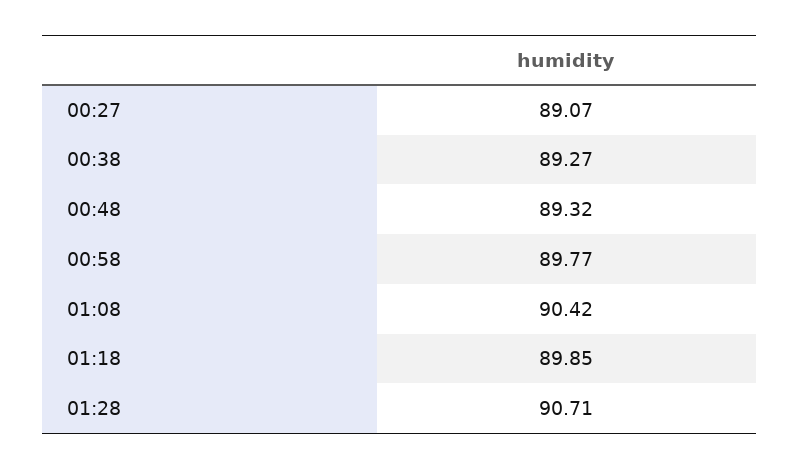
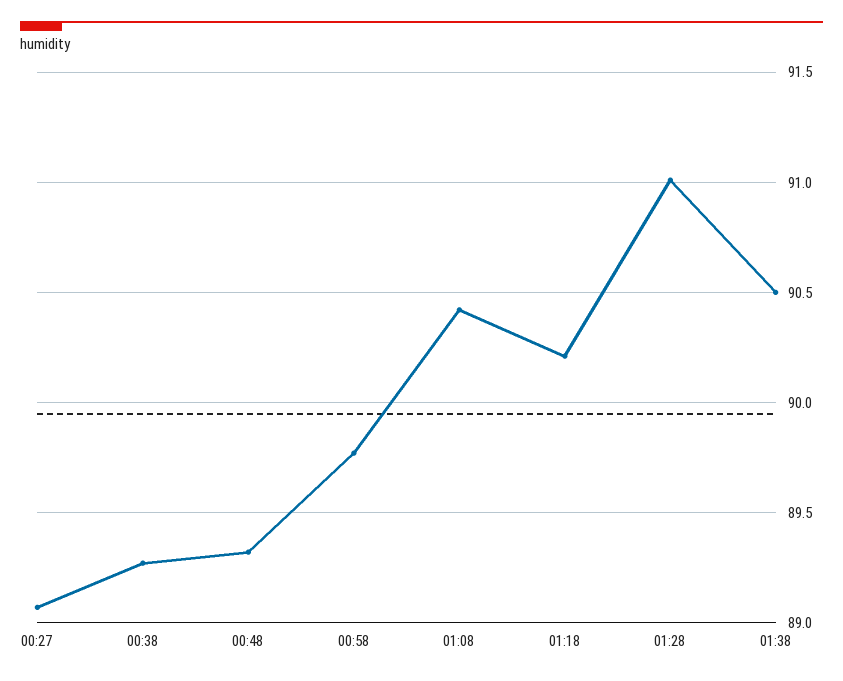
01:18: 89.85 -> 90.2
01:28: 90.71 -> 91
01:38: none -> 90.5

